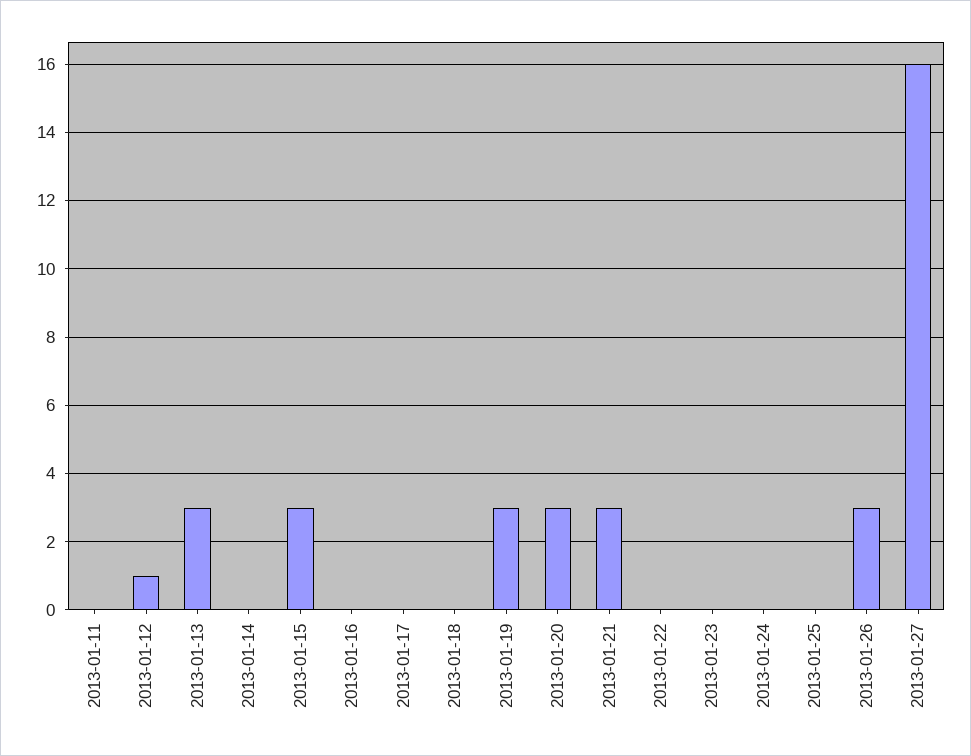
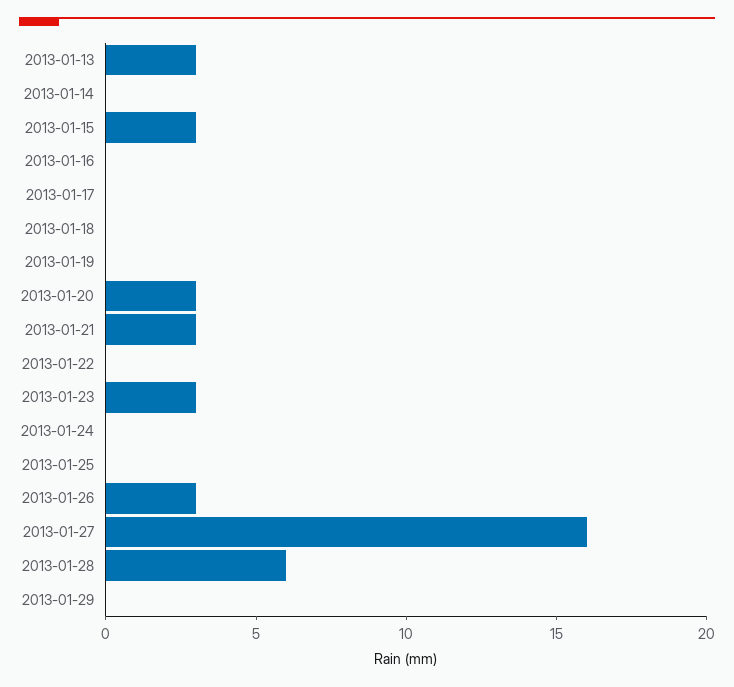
2013-01-11: 0 -> none
2013-01-12: 1 -> none
2013-01-19: 3 -> 0
2013-01-23: 0 -> 3
2013-01-28: none -> 6
2013-01-29: none -> 0

